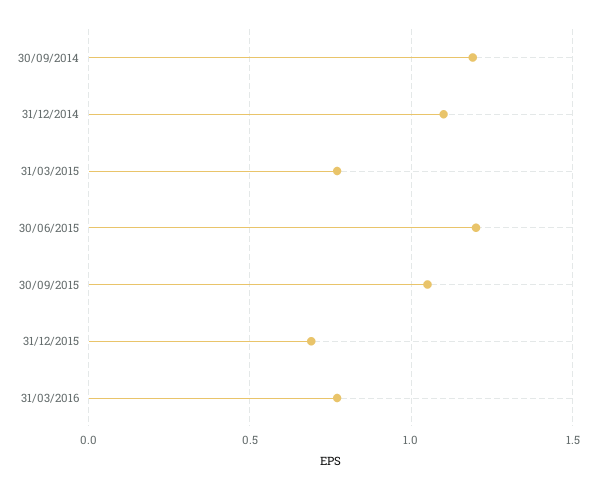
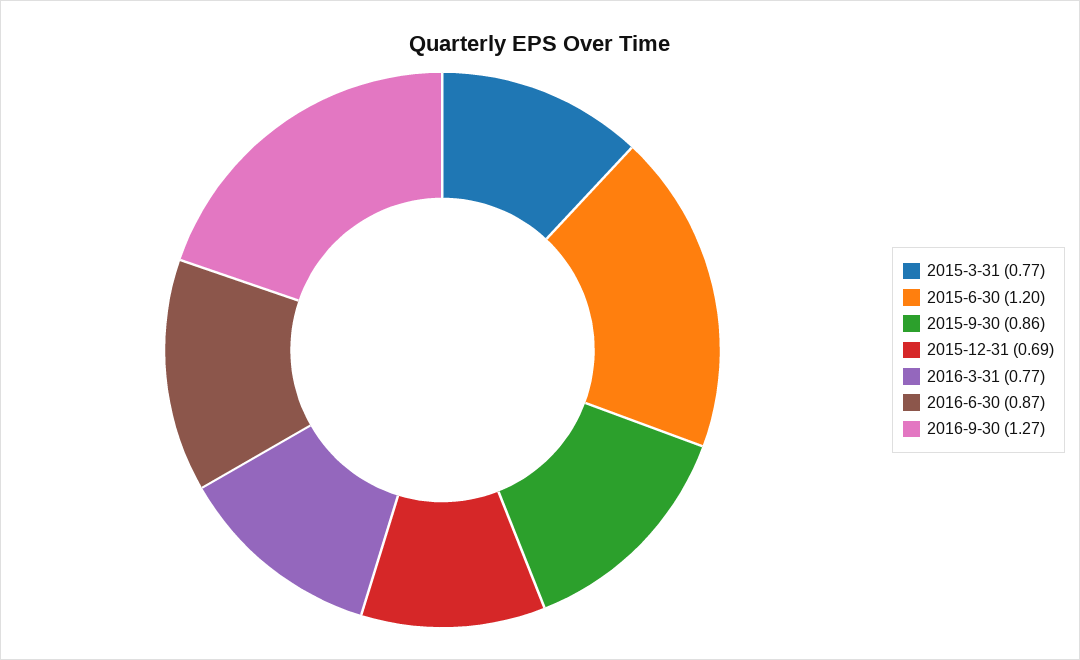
30/09/2014: 1.2 -> none
31/12/2014: 1.1 -> none
30/09/2015: 1.05 -> 0.86
2016-6-30: none -> 0.87
2016-9-30: none -> 1.27

